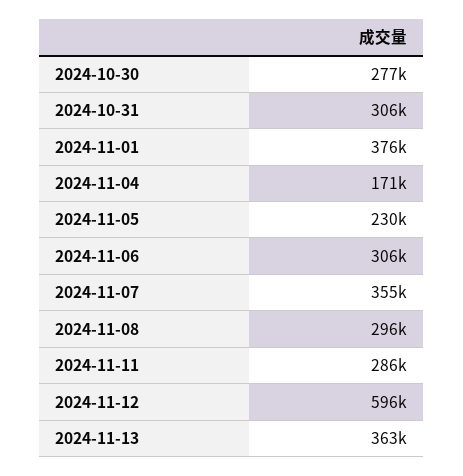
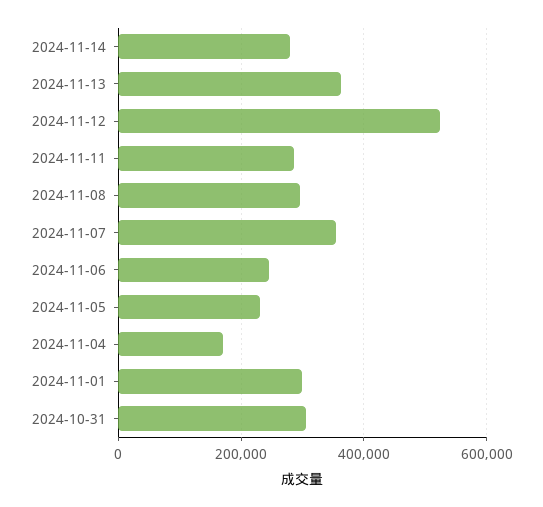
2024-10-30: 277000 -> none
2024-11-01: 376000 -> 300000
2024-11-06: 306000 -> 240000
2024-11-12: 596000 -> 520000
2024-11-14: none -> 280000

